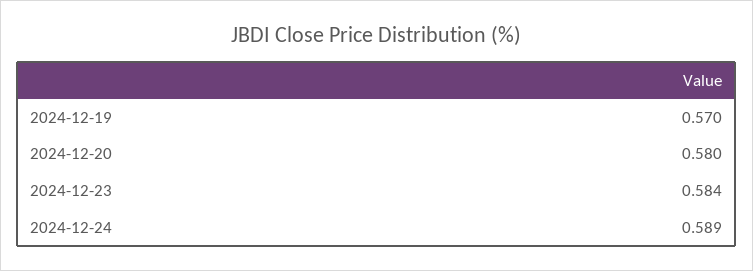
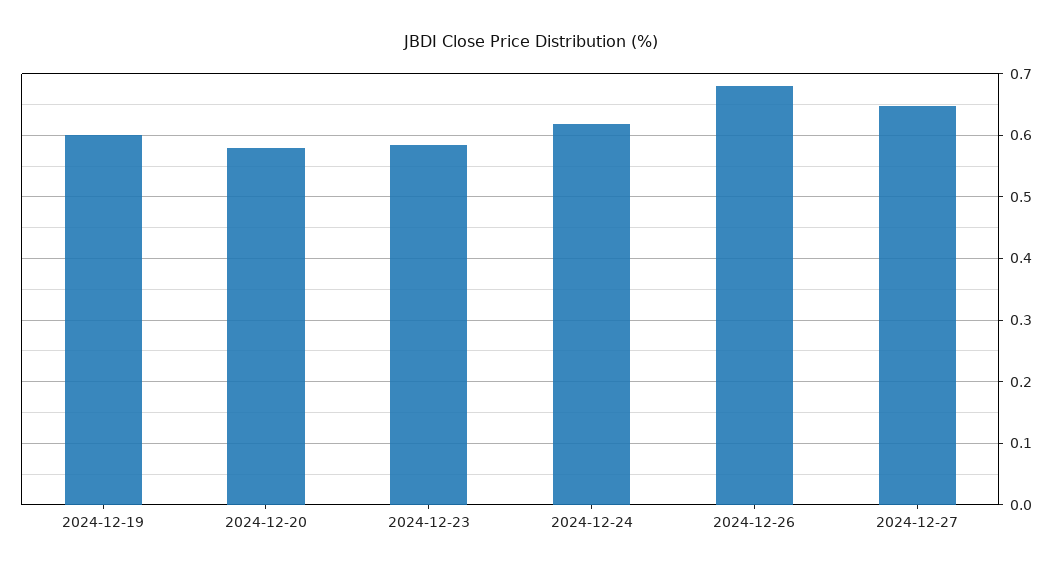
2024-12-19: 0.57 -> 0.6
2024-12-24: 0.589 -> 0.62
2024-12-26: none -> 0.68
2024-12-27: none -> 0.65

